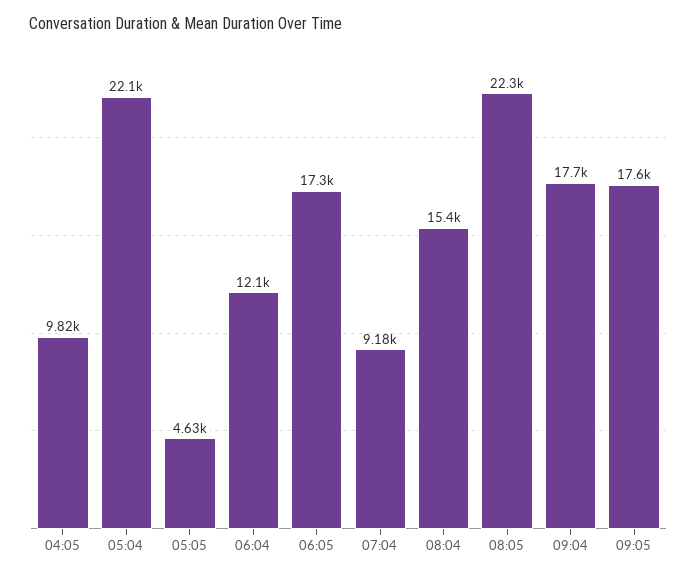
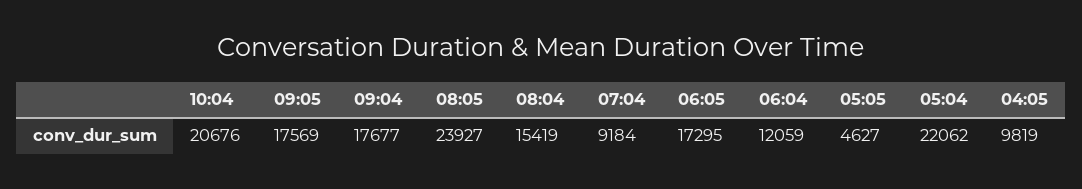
08:05: 22300 -> 23927
10:04: none -> 20676

